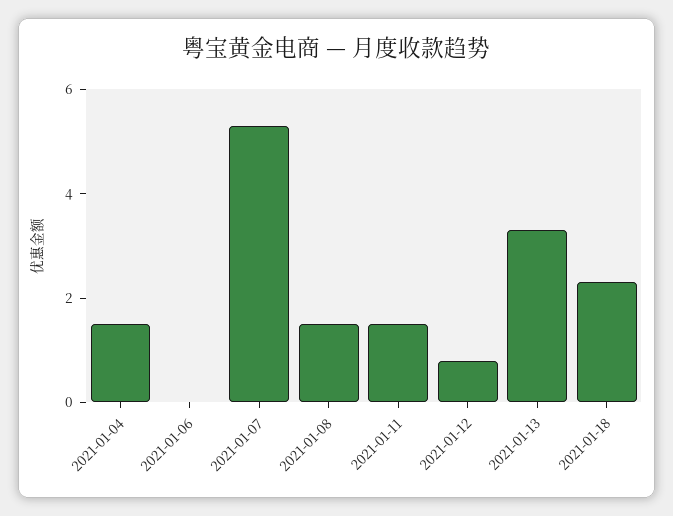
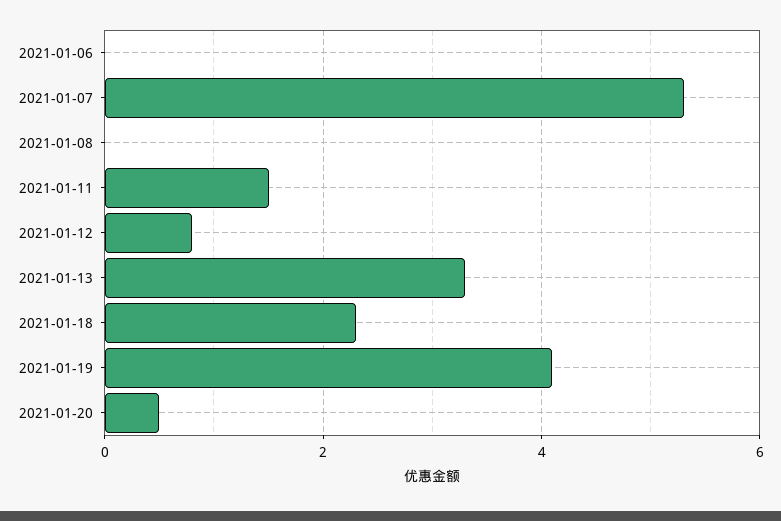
2021-01-04: 1.5 -> none
2021-01-08: 1.5 -> 0
2021-01-19: none -> 4
2021-01-20: none -> 0.5

